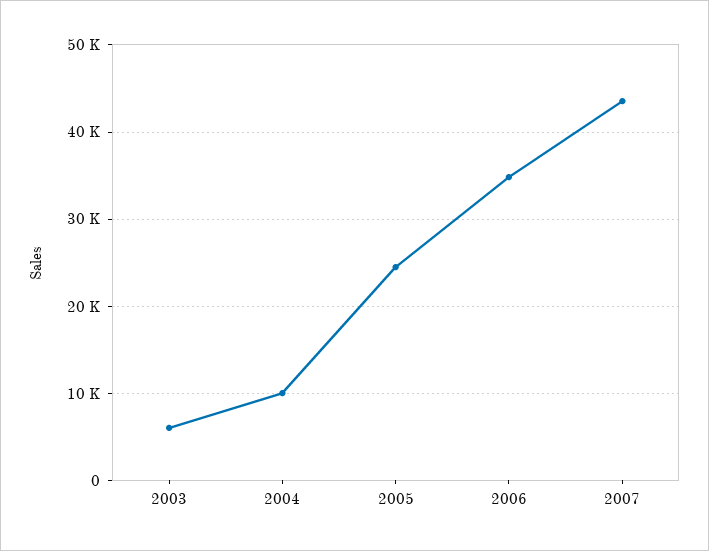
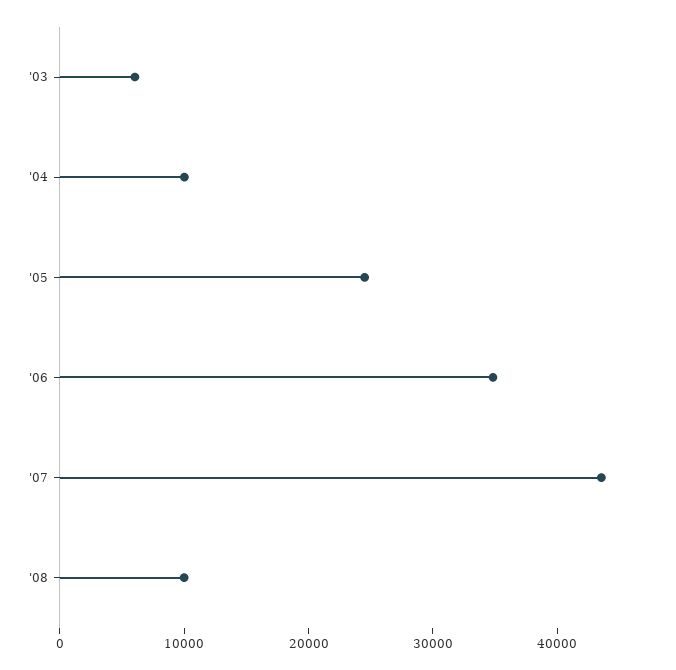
'08: none -> 10000

